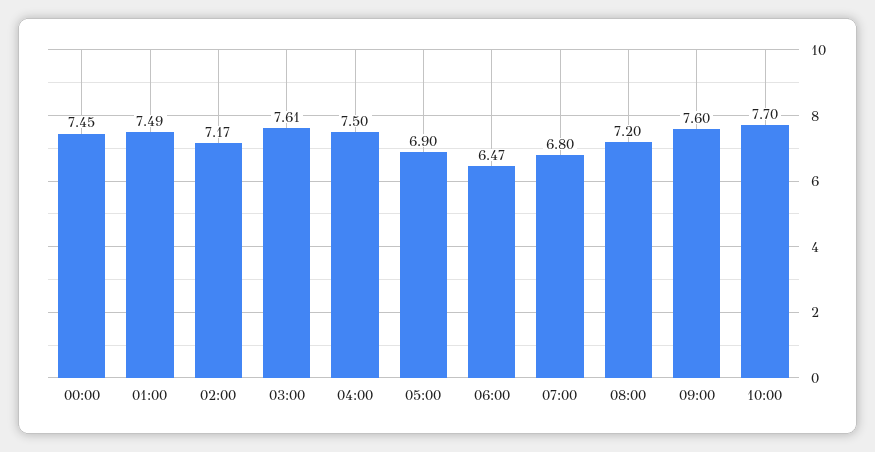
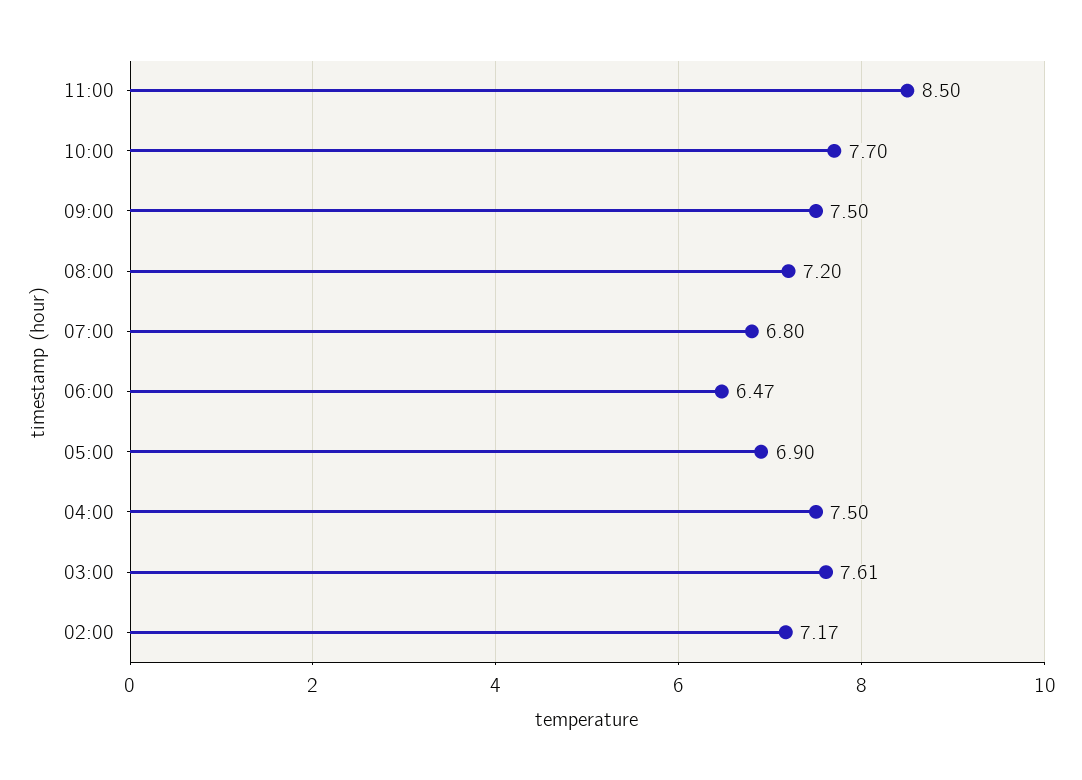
00:00: 7.45 -> none
01:00: 7.49 -> none
09:00: 7.6 -> 7.5
11:00: none -> 8.5

